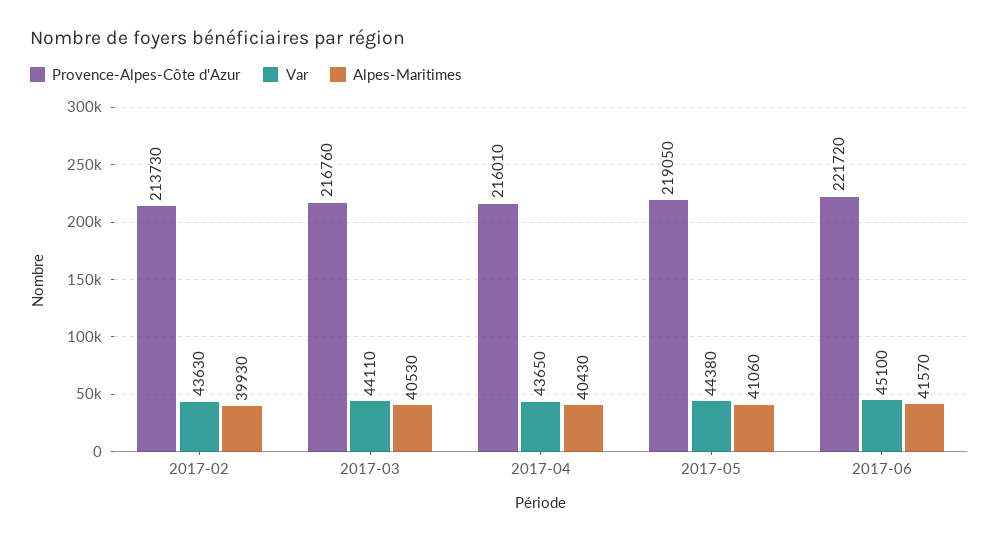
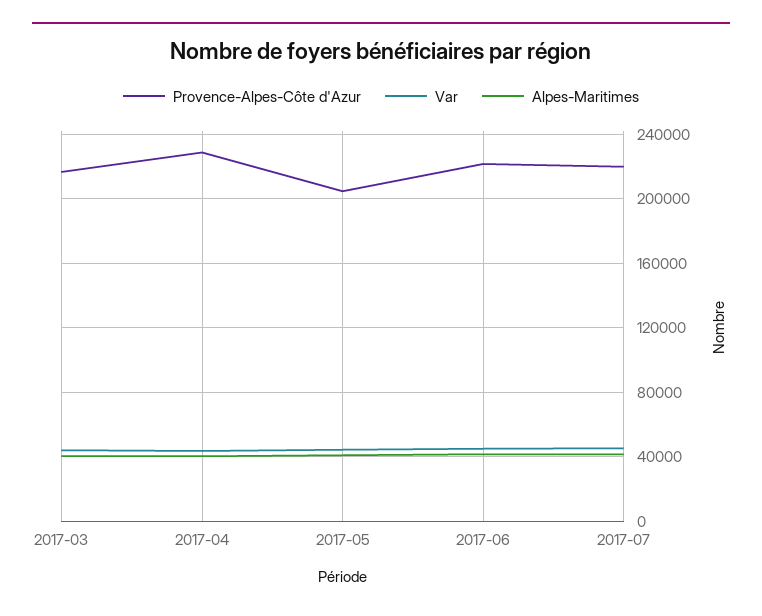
Provence-Alpes-Côte d'Azur, 2017-02: 213730 -> none
Var, 2017-02: 43630 -> none
Alpes-Maritimes, 2017-02: 39930 -> none
Provence-Alpes-Côte d'Azur, 2017-04: 216010 -> 230000
Provence-Alpes-Côte d'Azur, 2017-05: 219050 -> 205000
Provence-Alpes-Côte d'Azur, 2017-07: none -> 220000
Var, 2017-07: none -> 45000
Alpes-Maritimes, 2017-07: none -> 40000

